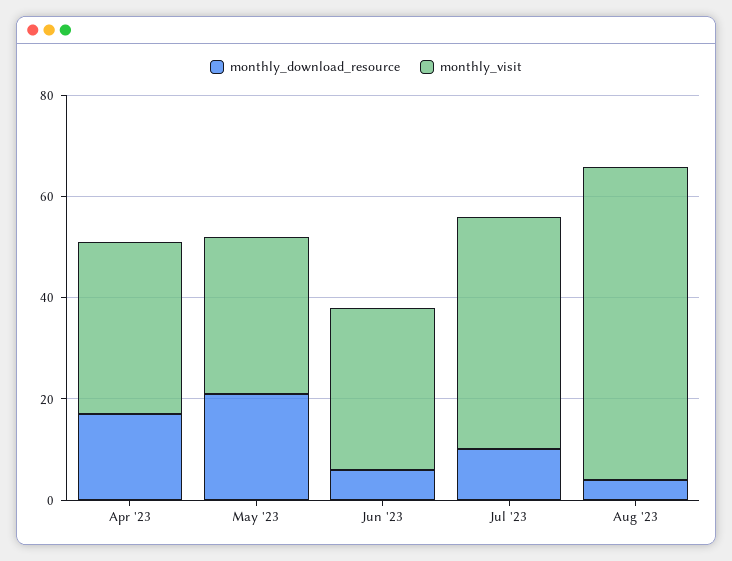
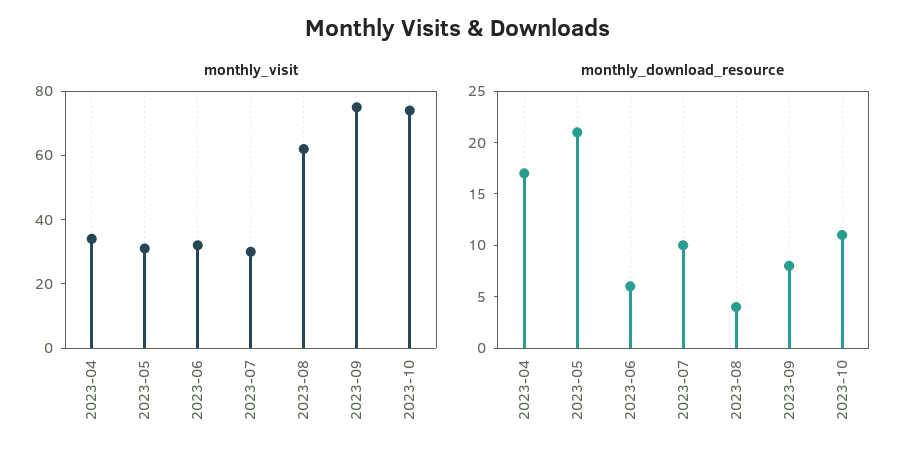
monthly_visit, Jul '23: 45 -> 30
monthly_visit, 2023-09: none -> 75
monthly_visit, 2023-10: none -> 75
monthly_download_resource, 2023-09: none -> 8
monthly_download_resource, 2023-10: none -> 11

